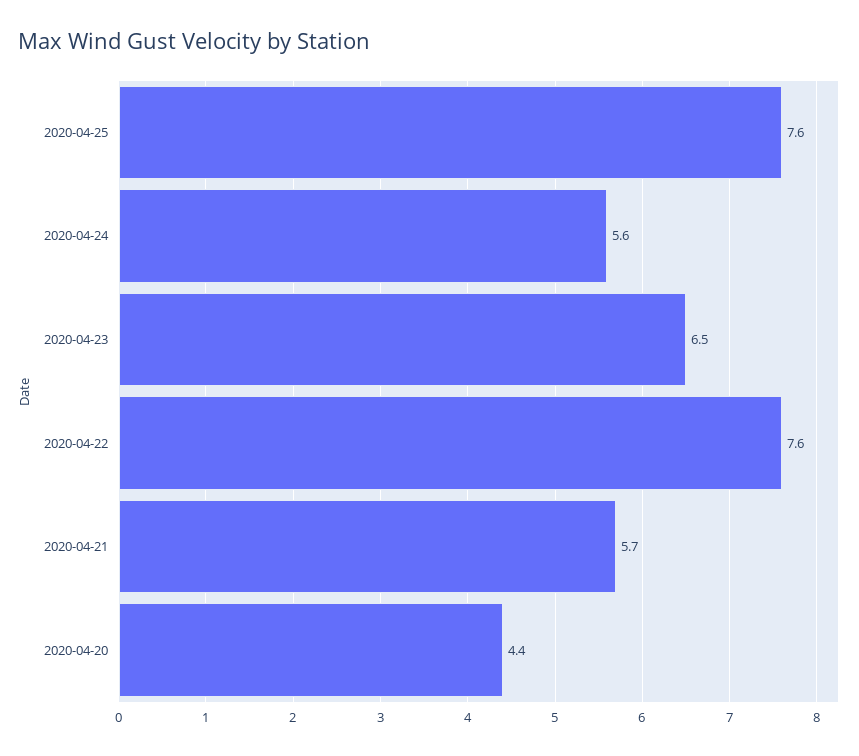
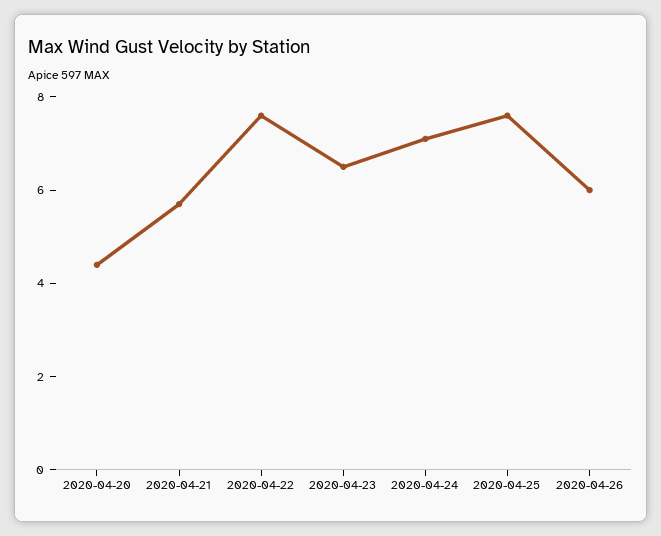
2020-04-24: 5.6 -> 7
2020-04-26: none -> 6

